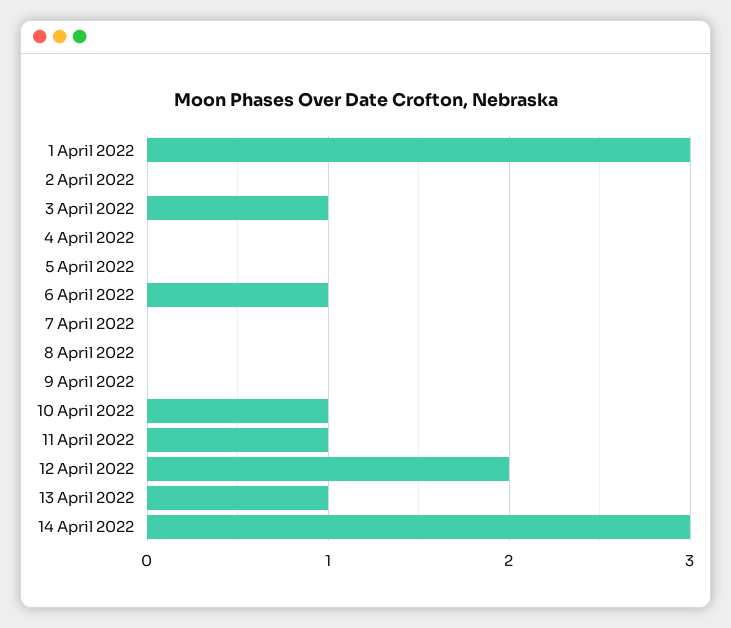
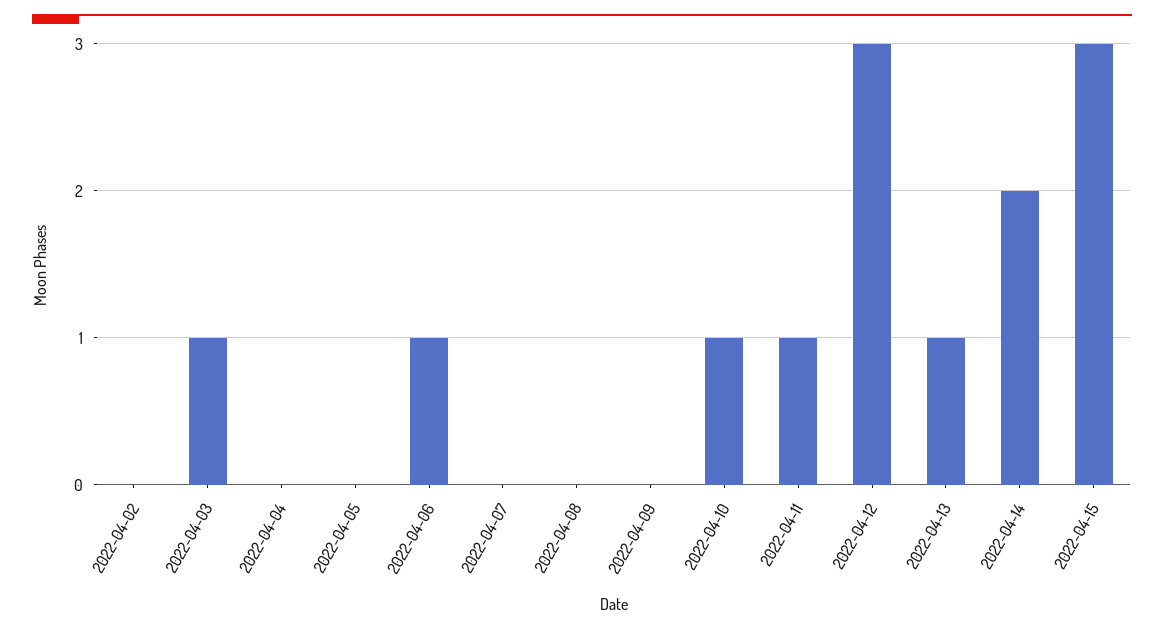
1 April 2022: 3 -> none
12 April 2022: 2 -> 3
14 April 2022: 3 -> 2
2022-04-15: none -> 3

